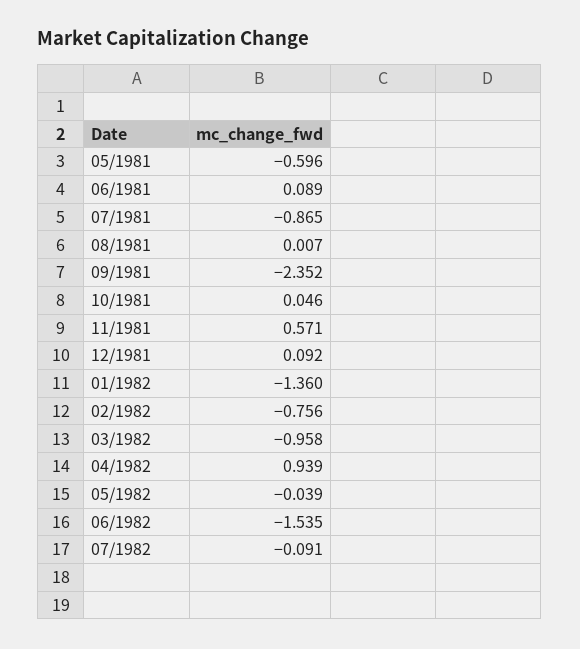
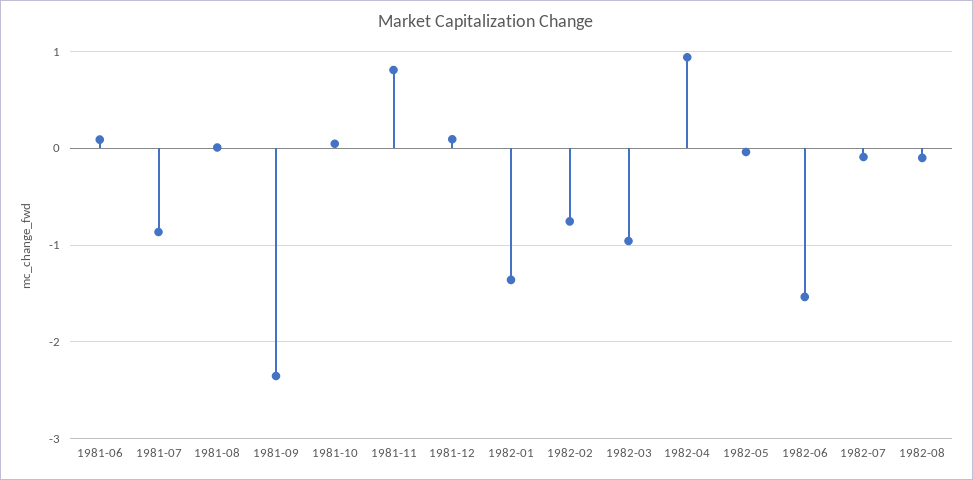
05/1981: -0.596 -> none
11/1981: 0.571 -> 0.8
1982-08: none -> -0.1

